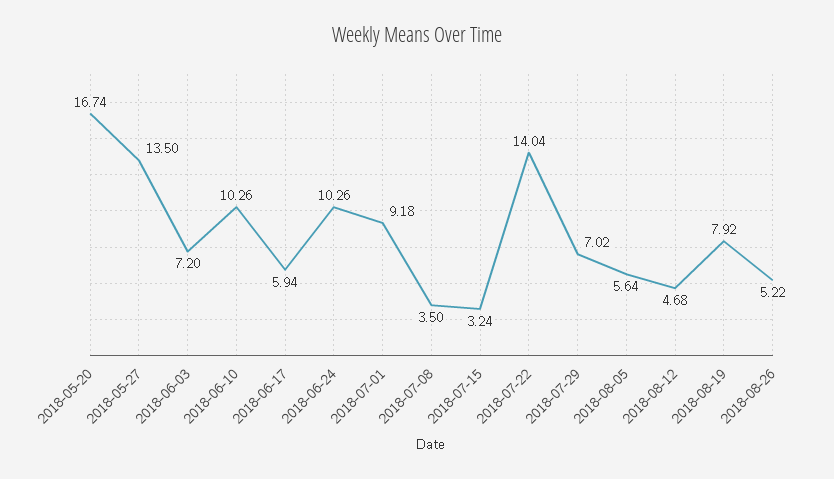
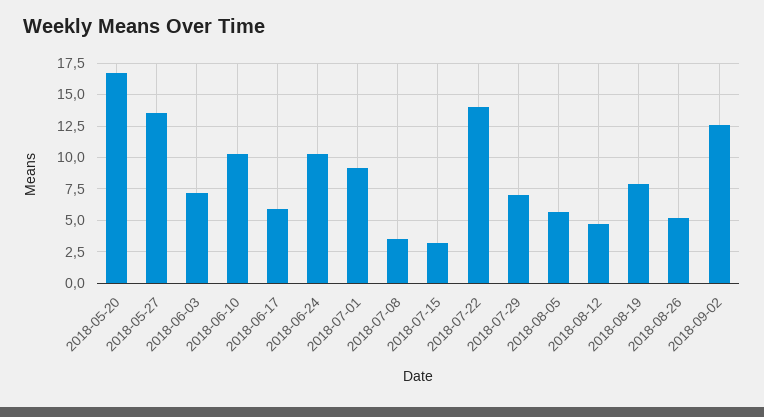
2018-09-02: none -> 12.5

